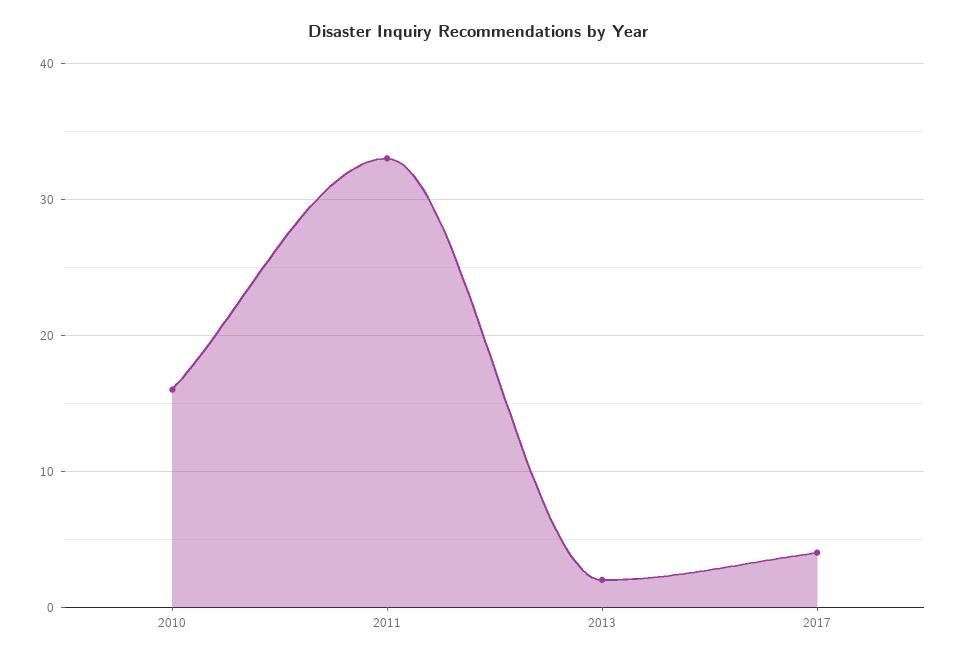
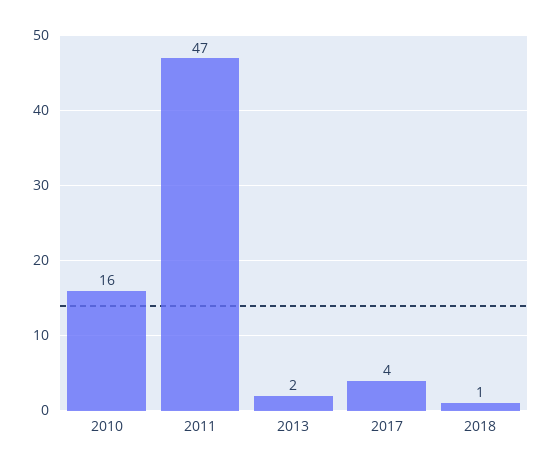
2011: 33 -> 47
2018: none -> 1

